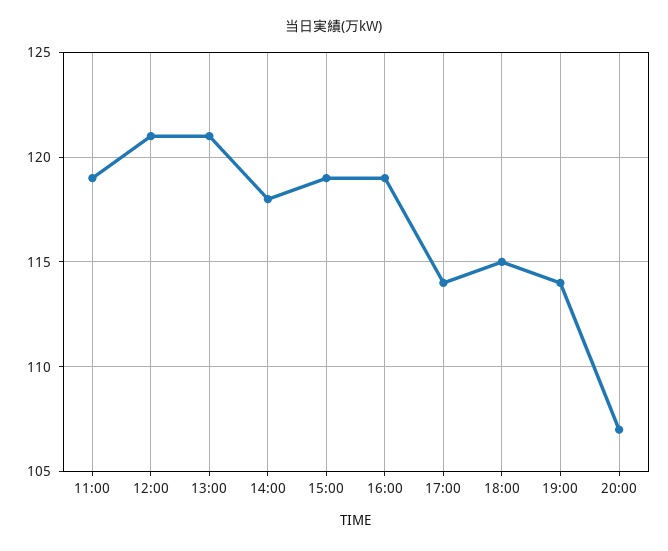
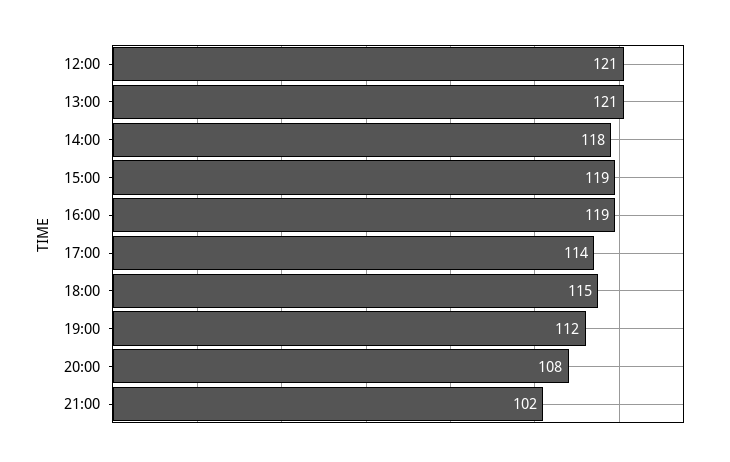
11:00: 119 -> none
19:00: 114 -> 112
20:00: 107 -> 108
21:00: none -> 102

